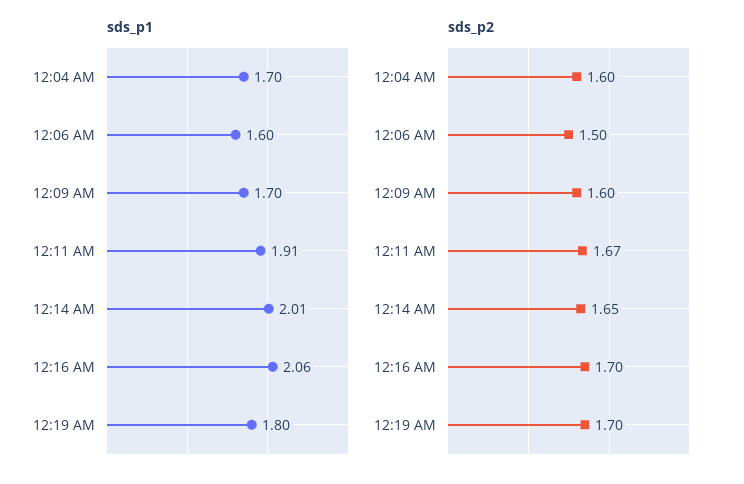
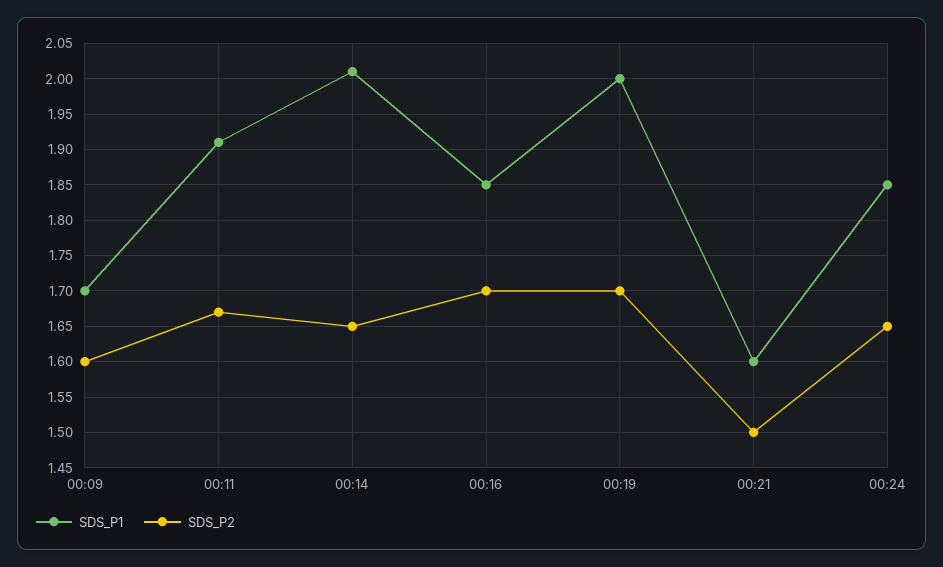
sds_p1, 12:04 AM: 1.7 -> none
sds_p1, 12:06 AM: 1.6 -> none
sds_p1, 12:16 AM: 2.06 -> 1.85
sds_p1, 12:19 AM: 1.8 -> 2
sds_p2, 12:04 AM: 1.6 -> none
sds_p2, 12:06 AM: 1.5 -> none
sds_p1, 00:21: none -> 1.6
sds_p2, 00:21: none -> 1.5
sds_p1, 00:24: none -> 1.85
sds_p2, 00:24: none -> 1.65

